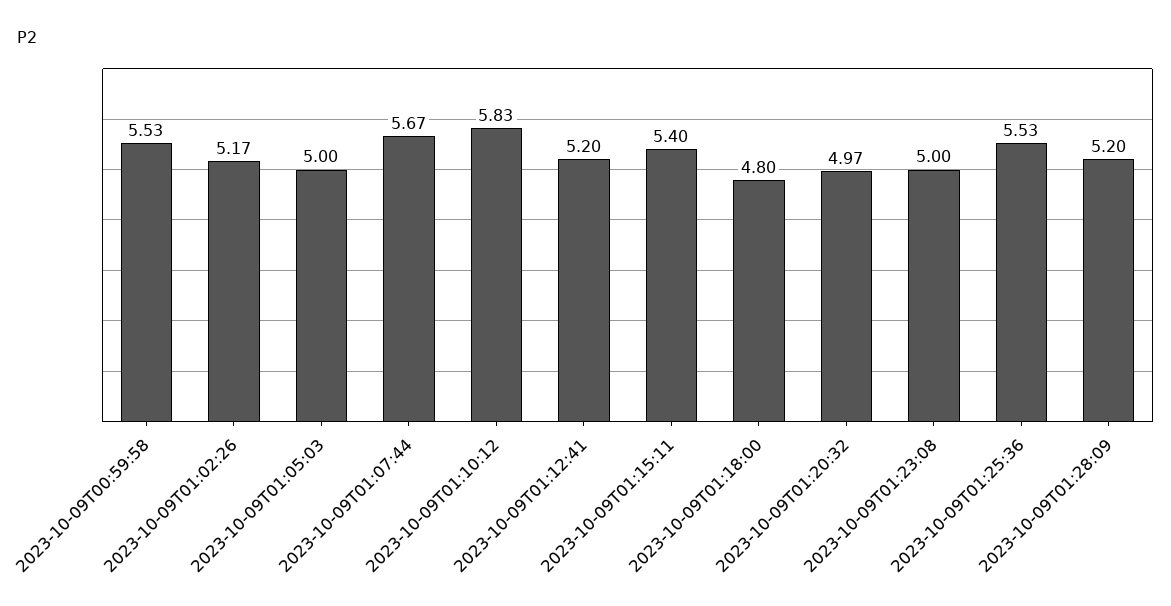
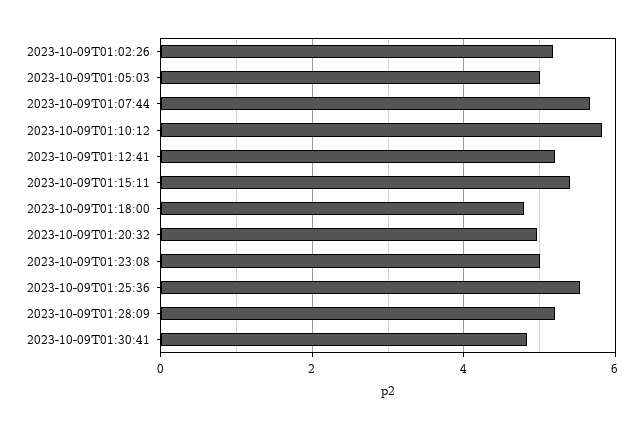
2023-10-09T00:59:58: 5.53 -> none
2023-10-09T01:30:41: none -> 4.8

